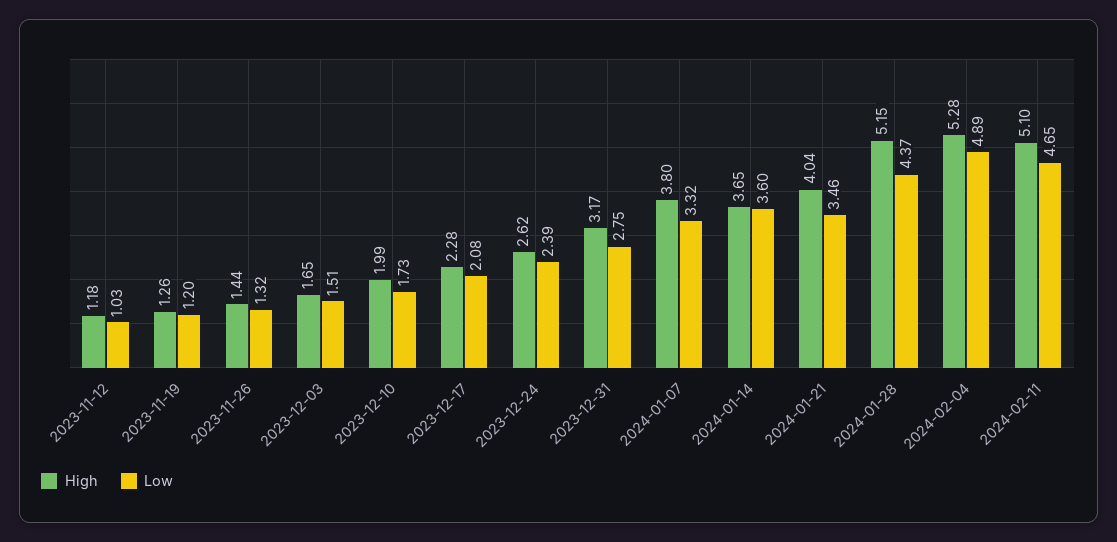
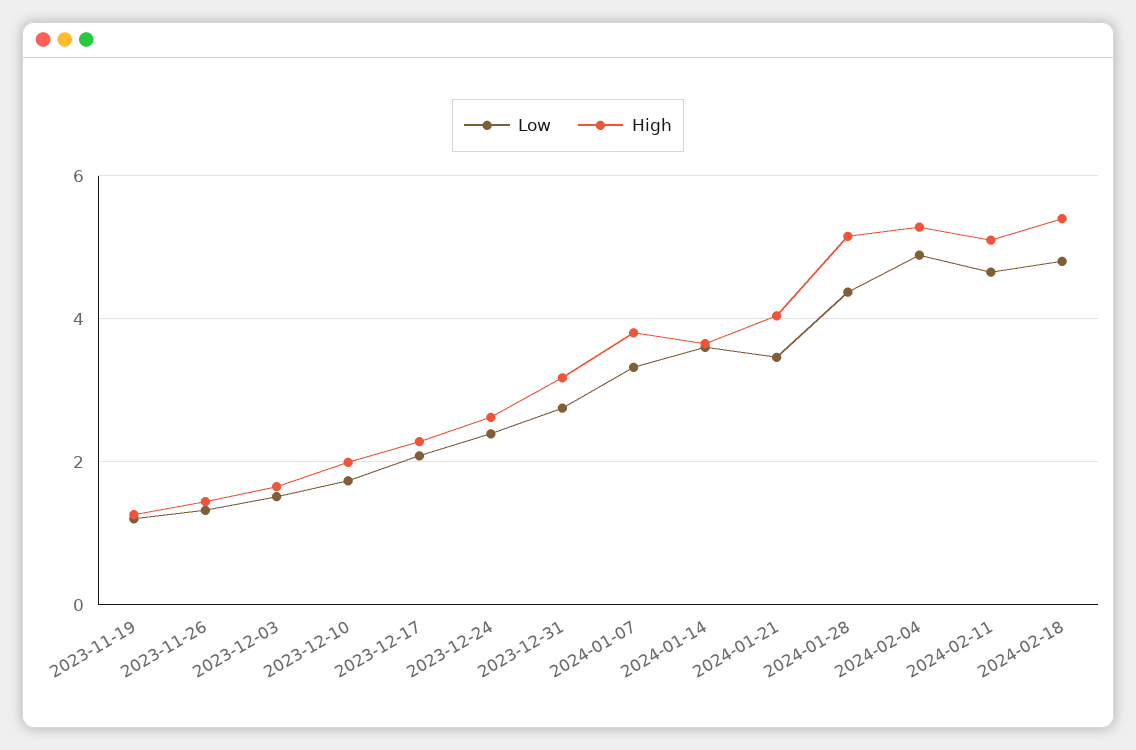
High, 2023-11-12: 1.18 -> none
Low, 2023-11-12: 1.03 -> none
Low, 2024-02-18: none -> 4.8
High, 2024-02-18: none -> 5.4

